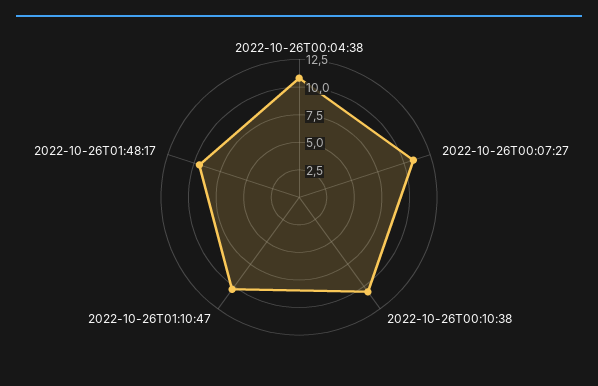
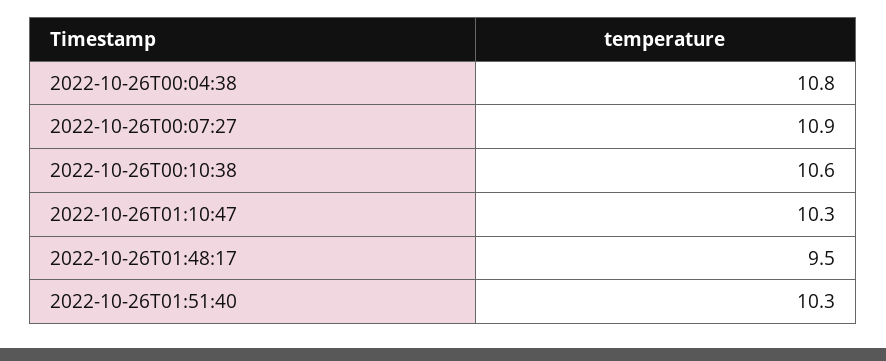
2022-10-26T01:51:40: none -> 10.3

